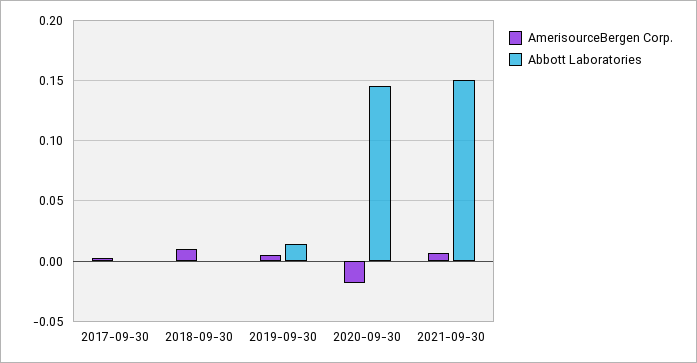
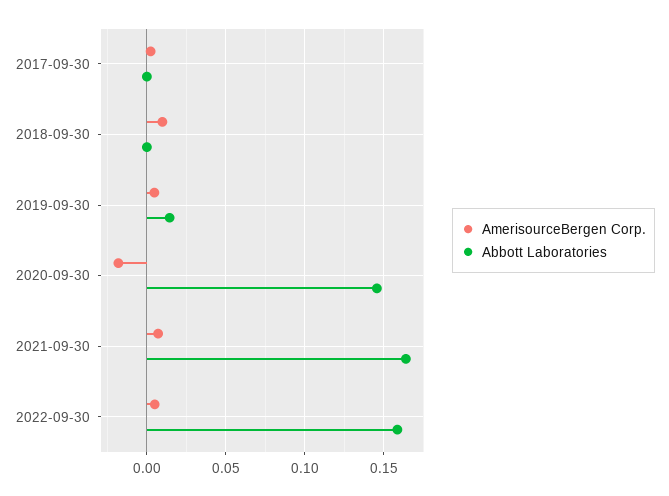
Abbott Laboratories, 2021-09-30: 0.15 -> 0.165
AmerisourceBergen Corp., 2022-09-30: none -> 0.005
Abbott Laboratories, 2022-09-30: none -> 0.16

